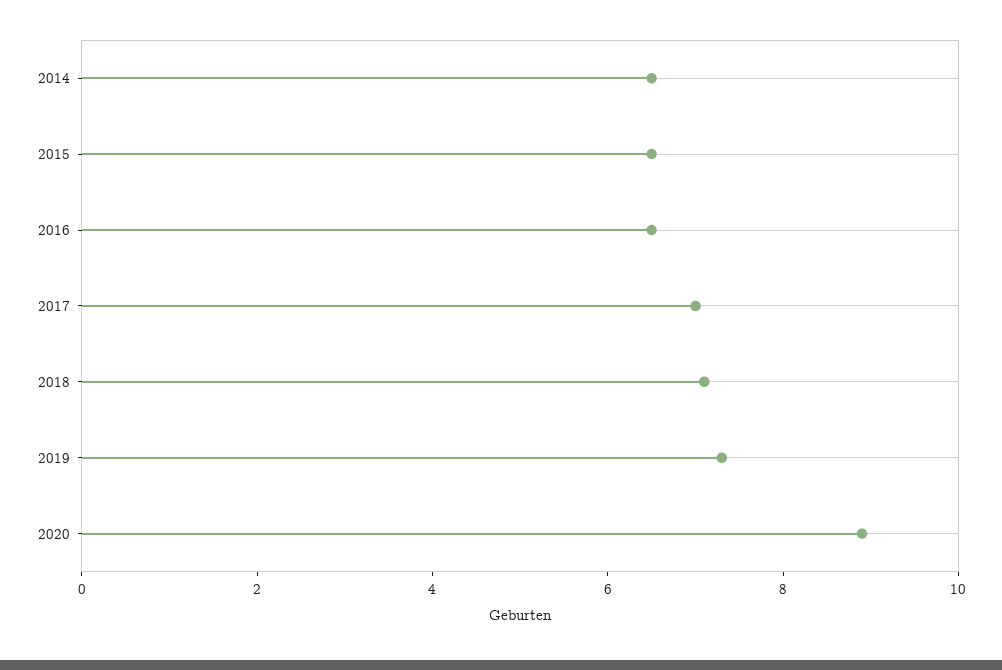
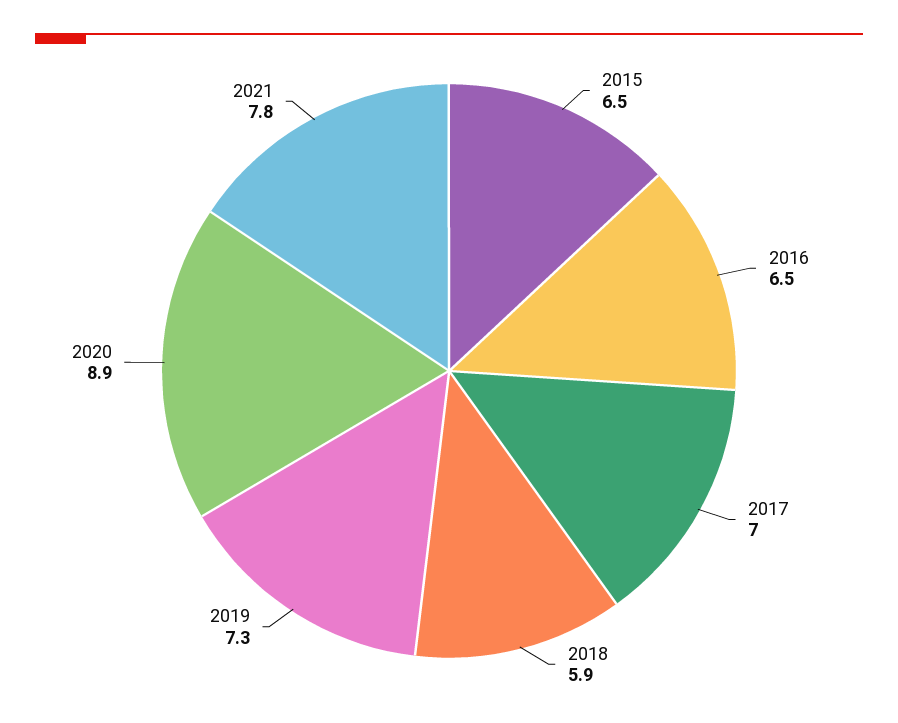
2014: 6.5 -> none
2018: 7 -> 5.9
2021: none -> 7.8

